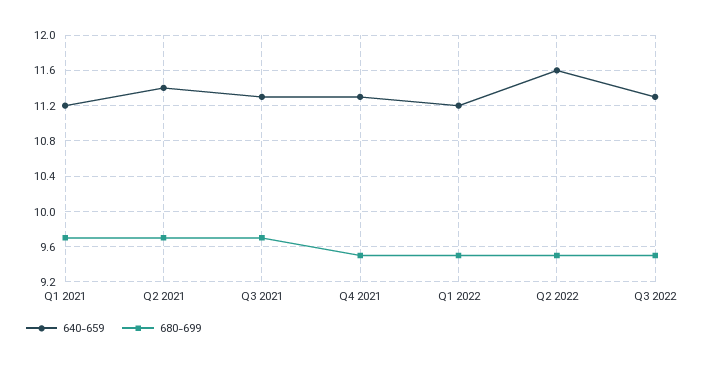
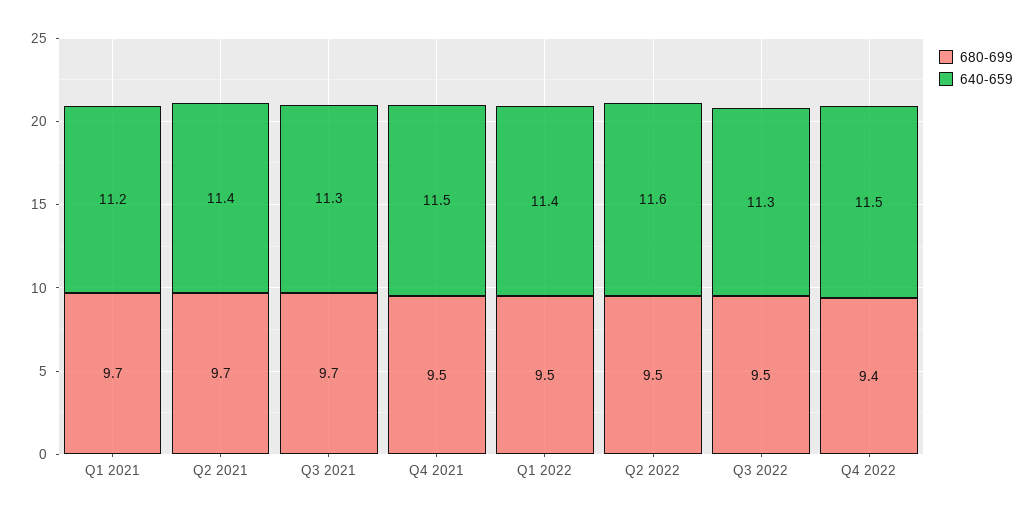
640-659, Q4 2021: 11.3 -> 11.5
640-659, Q1 2022: 11.2 -> 11.4
680-699, Q4 2022: none -> 9.4
640-659, Q4 2022: none -> 11.5

